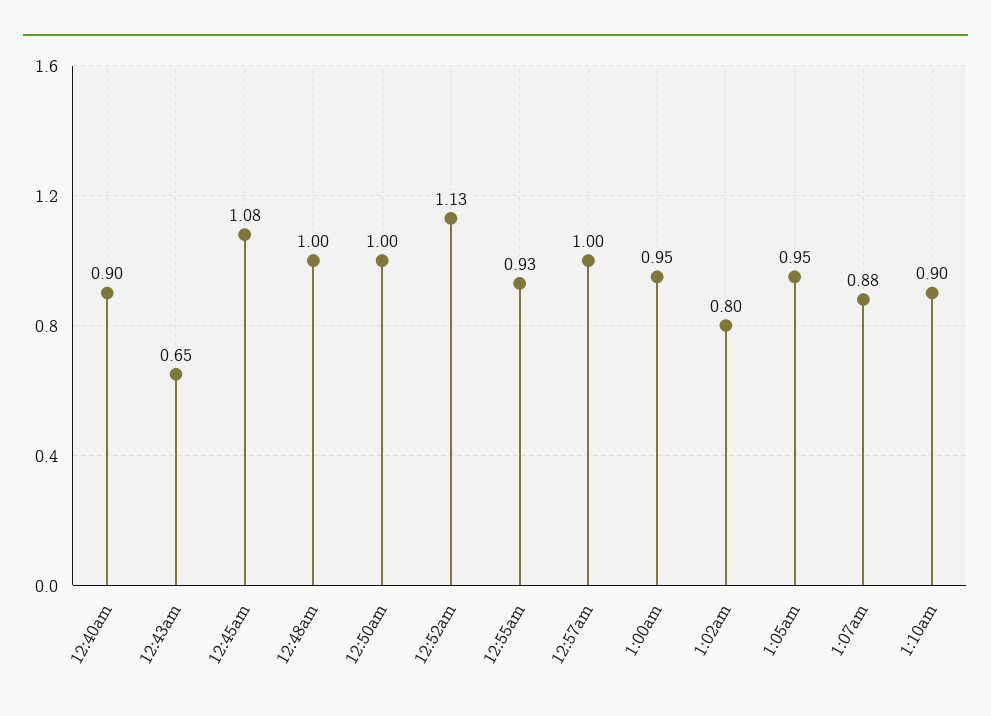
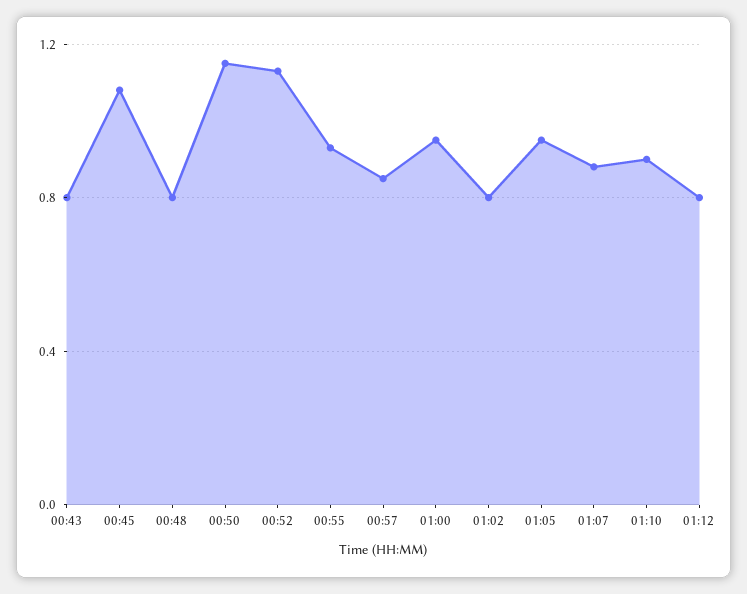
12:40am: 0.9 -> none
12:43am: 0.65 -> 0.8
12:48am: 1 -> 0.8
12:50am: 1 -> 1.15
12:57am: 1 -> 0.85
01:12: none -> 0.8

